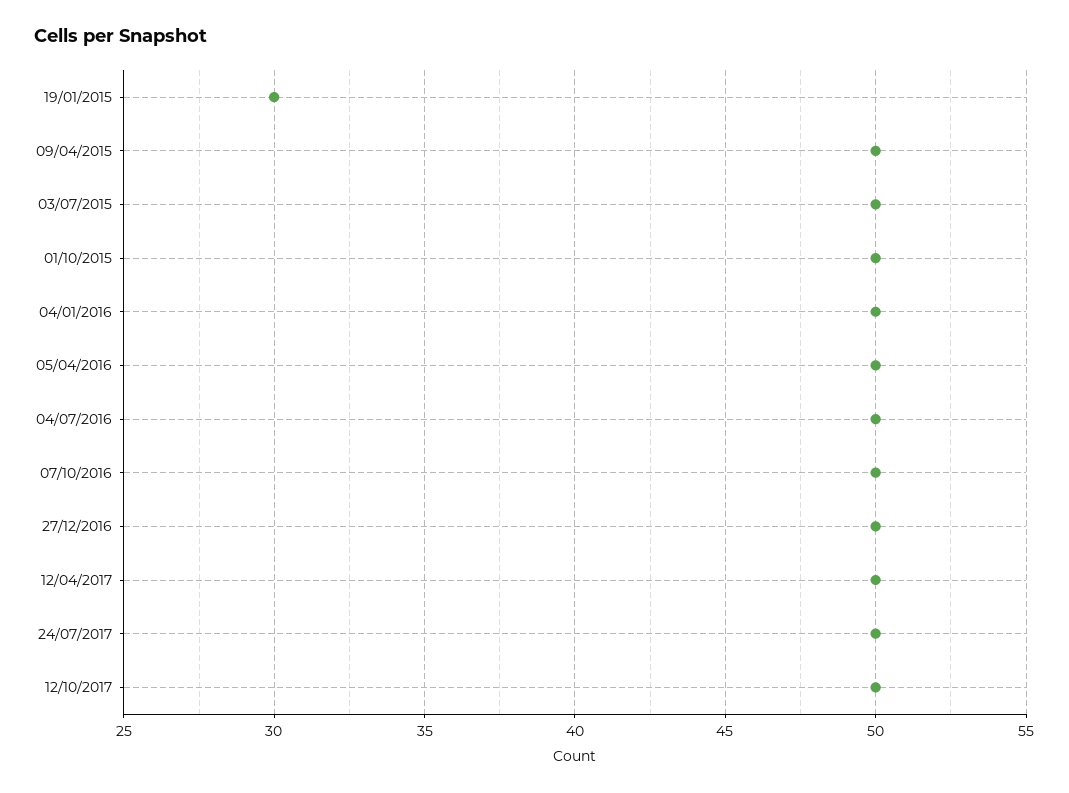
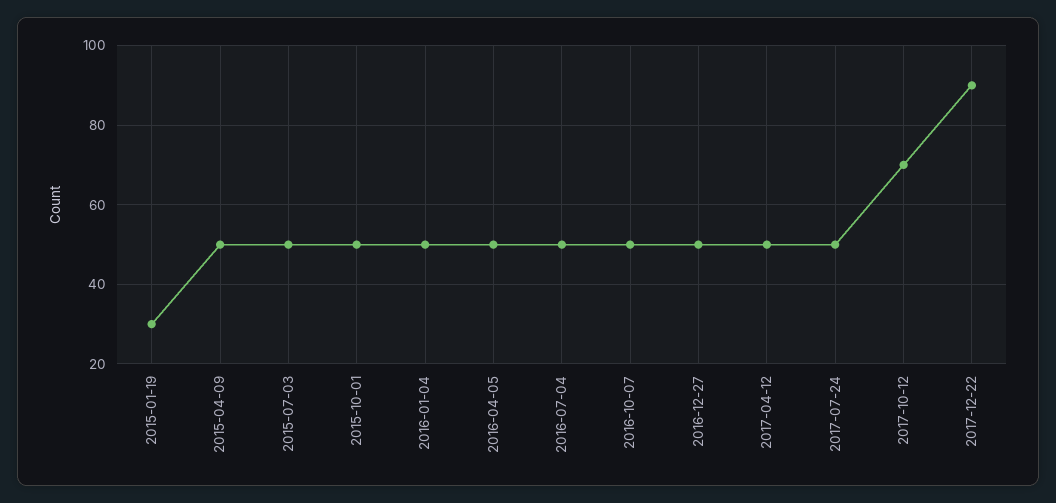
12/10/2017: 50 -> 70
2017-12-22: none -> 90

